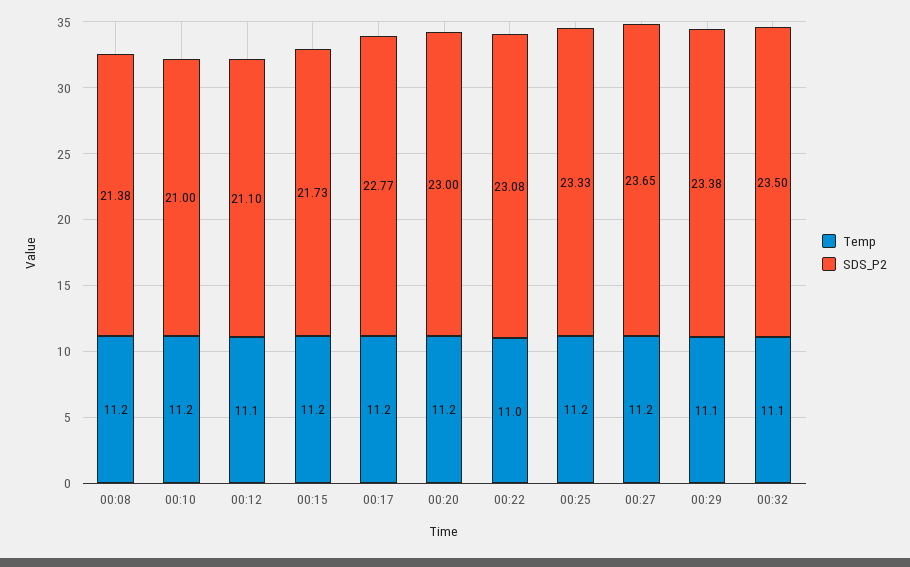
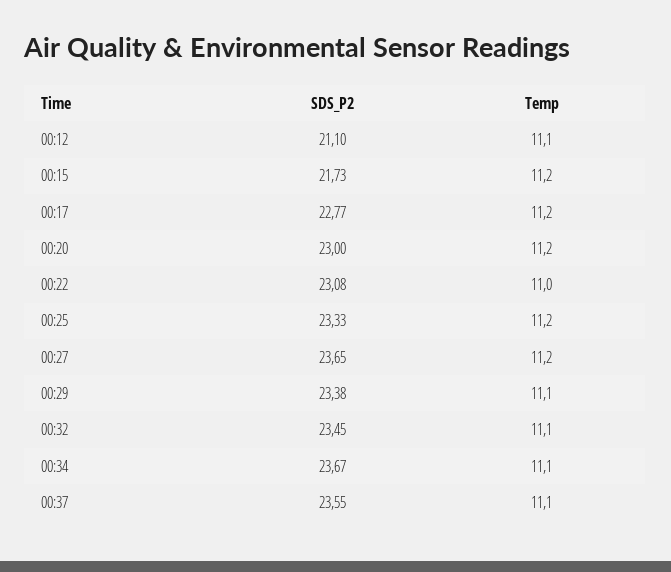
Temp, 00:08: 11.2 -> none
SDS_P2, 00:08: 21.38 -> none
Temp, 00:10: 11.2 -> none
SDS_P2, 00:10: 21 -> none
SDS_P2, 00:32: 23.5 -> 23.45
SDS_P2, 00:34: none -> 23.67
Temp, 00:34: none -> 11.1
SDS_P2, 00:37: none -> 23.55
Temp, 00:37: none -> 11.1

